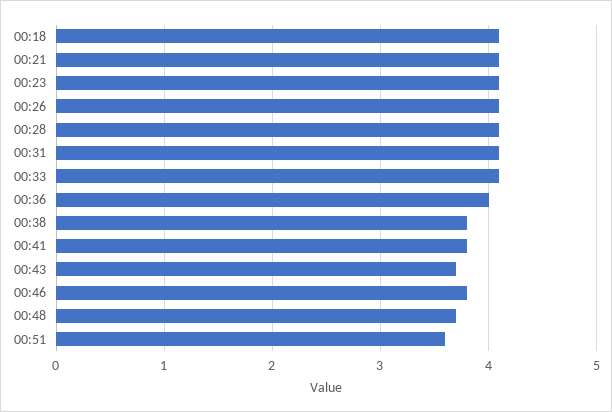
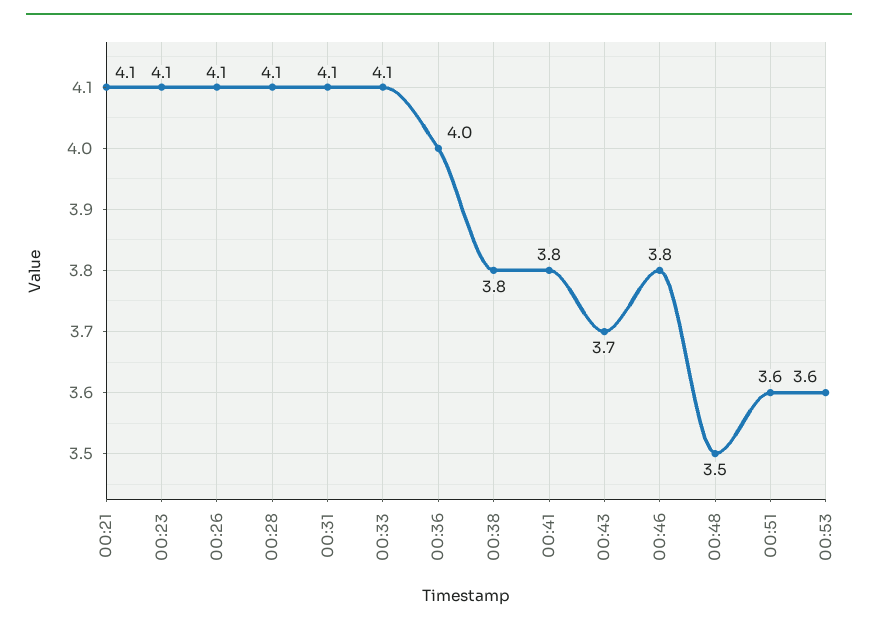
00:18: 4.1 -> none
00:48: 3.7 -> 3.5
00:53: none -> 3.6

